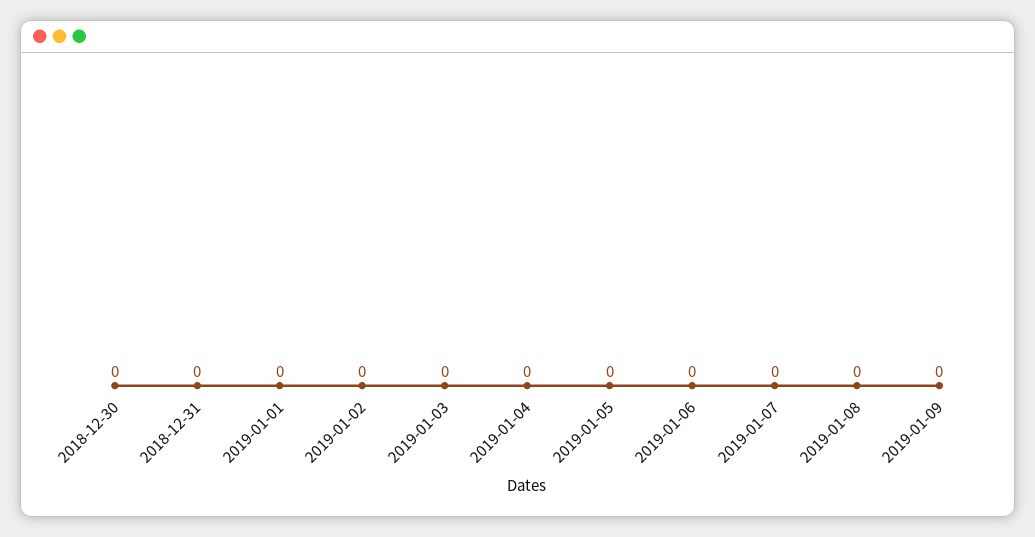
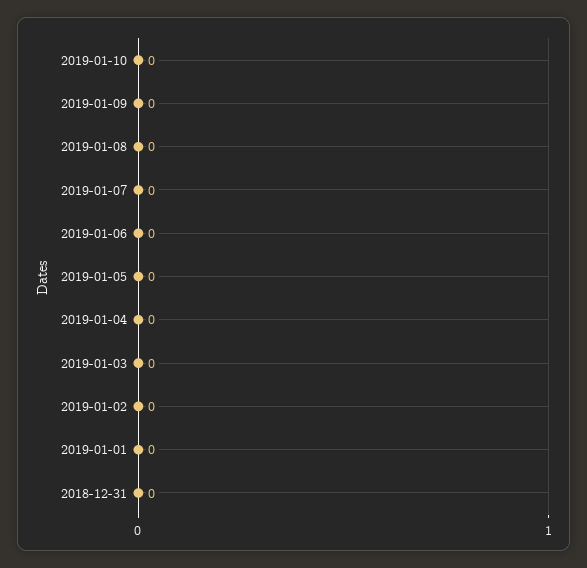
2018-12-30: 0 -> none
2019-01-10: none -> 0

